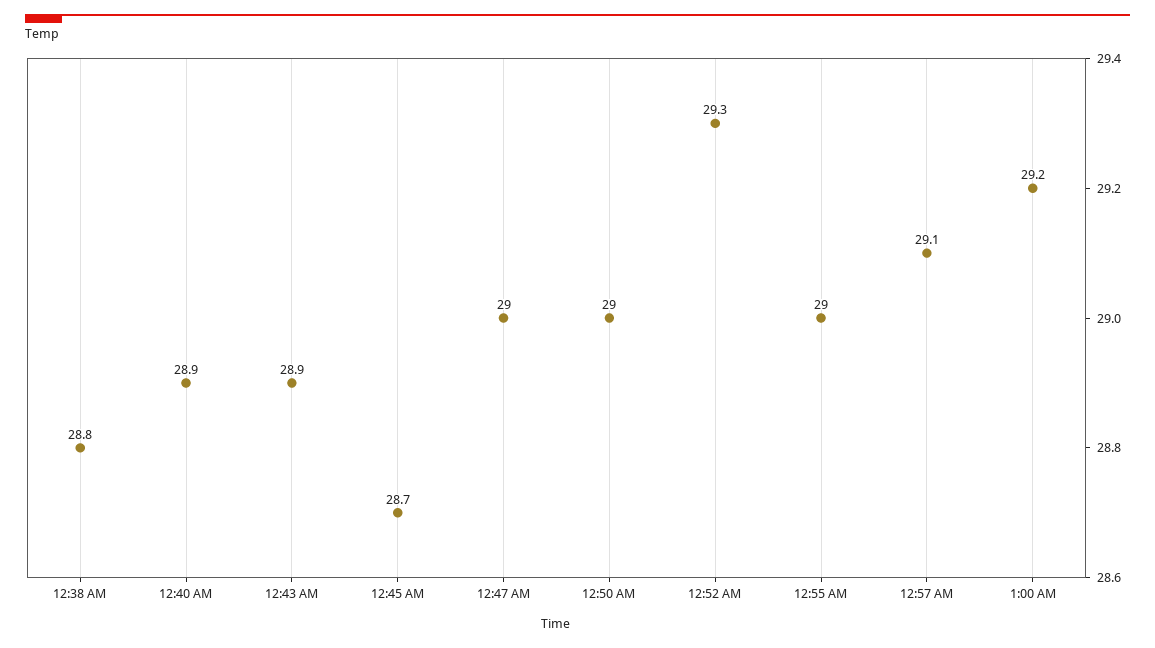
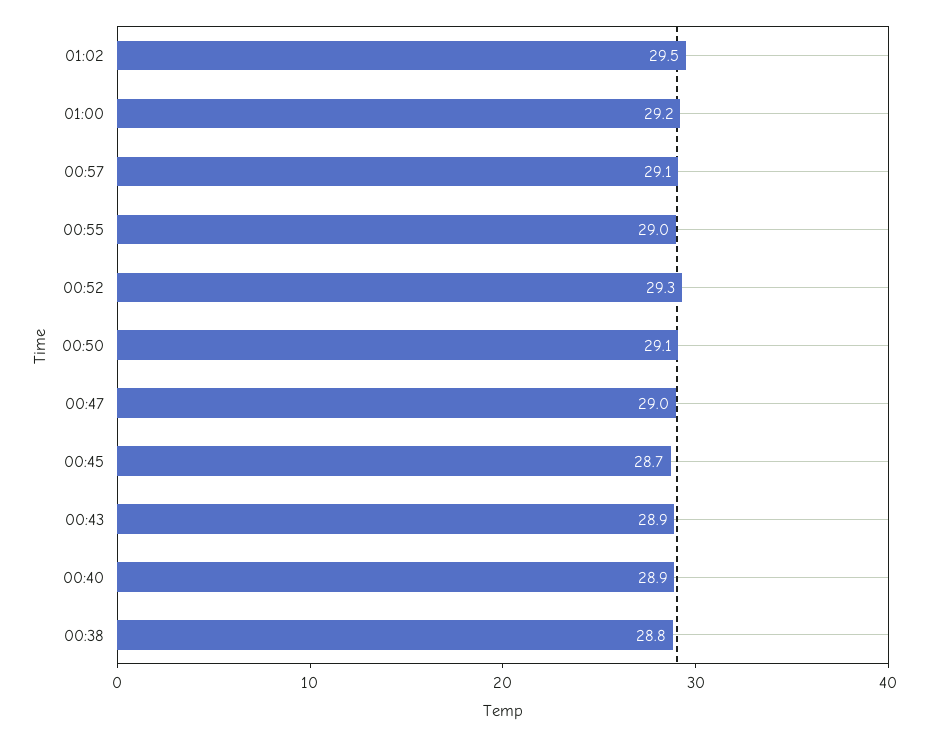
12:50 AM: 29 -> 29.1
01:02: none -> 29.5

